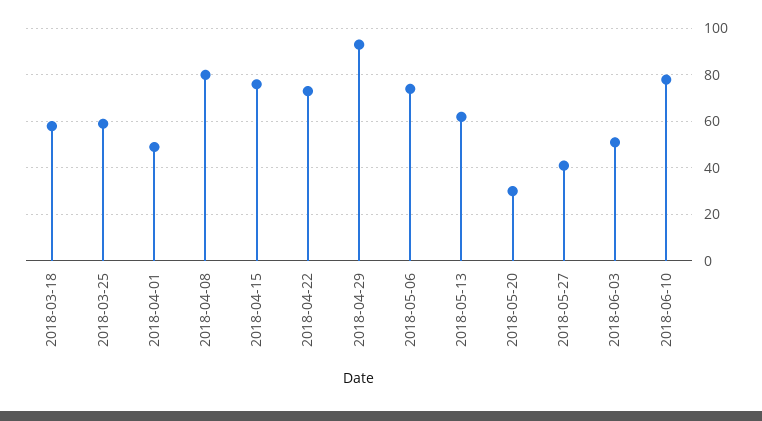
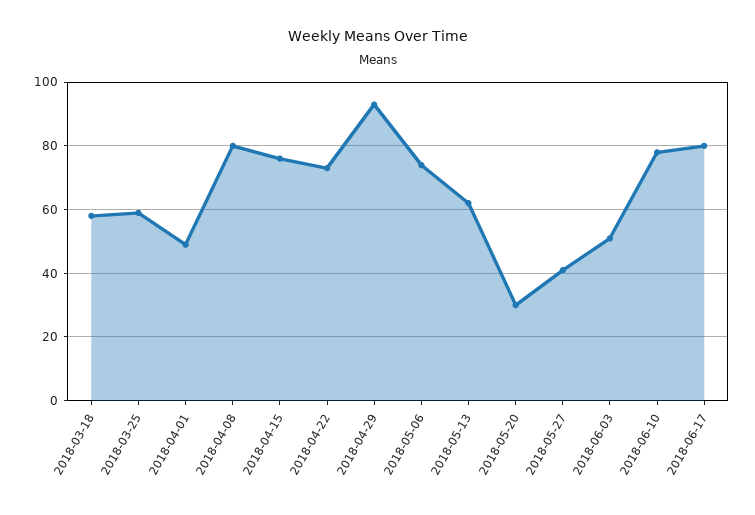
2018-06-17: none -> 80

